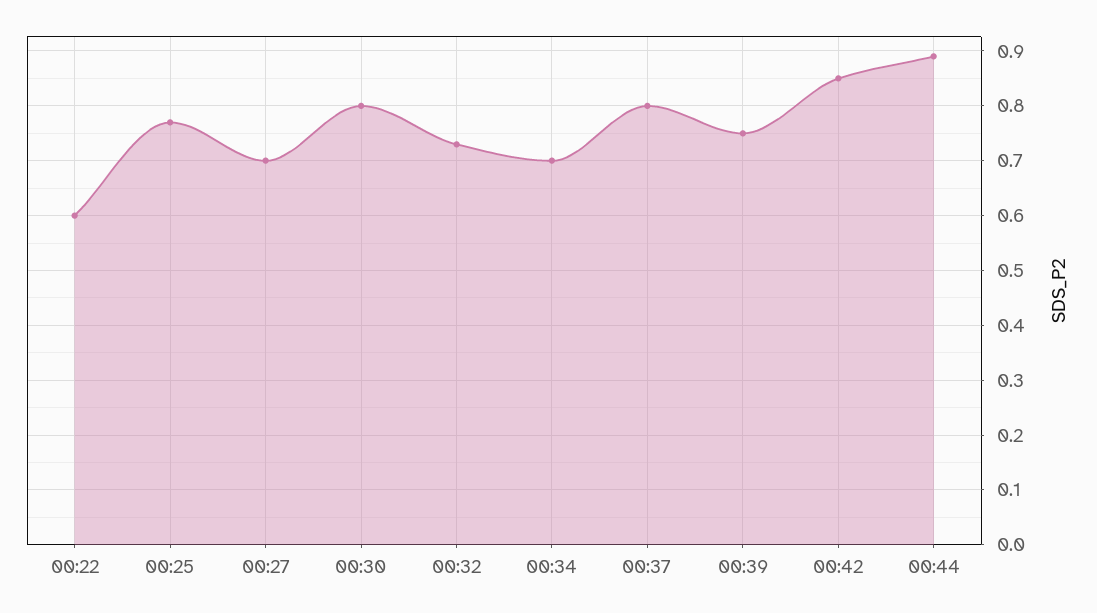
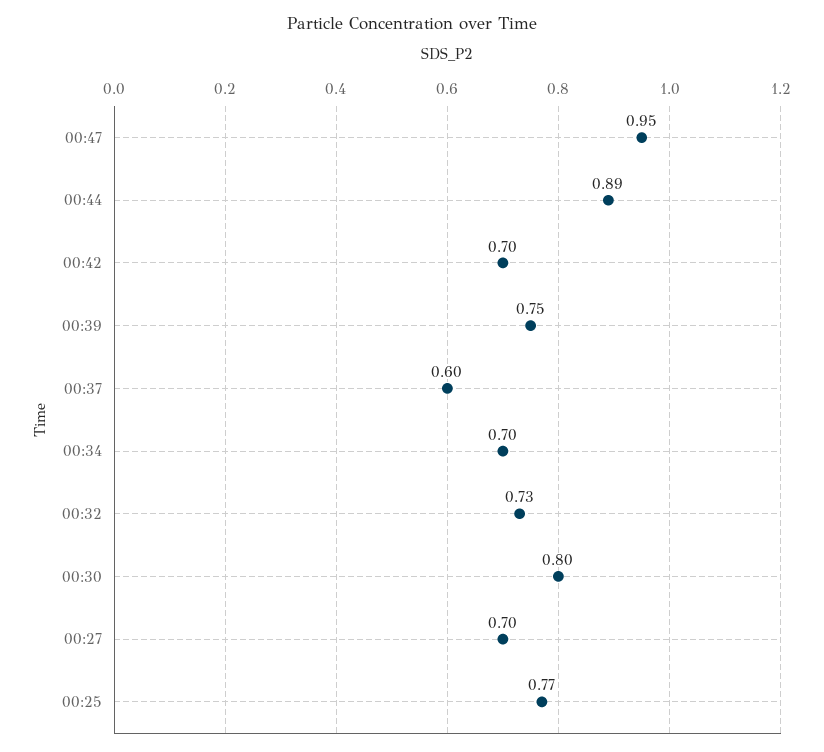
00:22: 0.6 -> none
00:37: 0.8 -> 0.6
00:42: 0.85 -> 0.7
00:47: none -> 0.95

